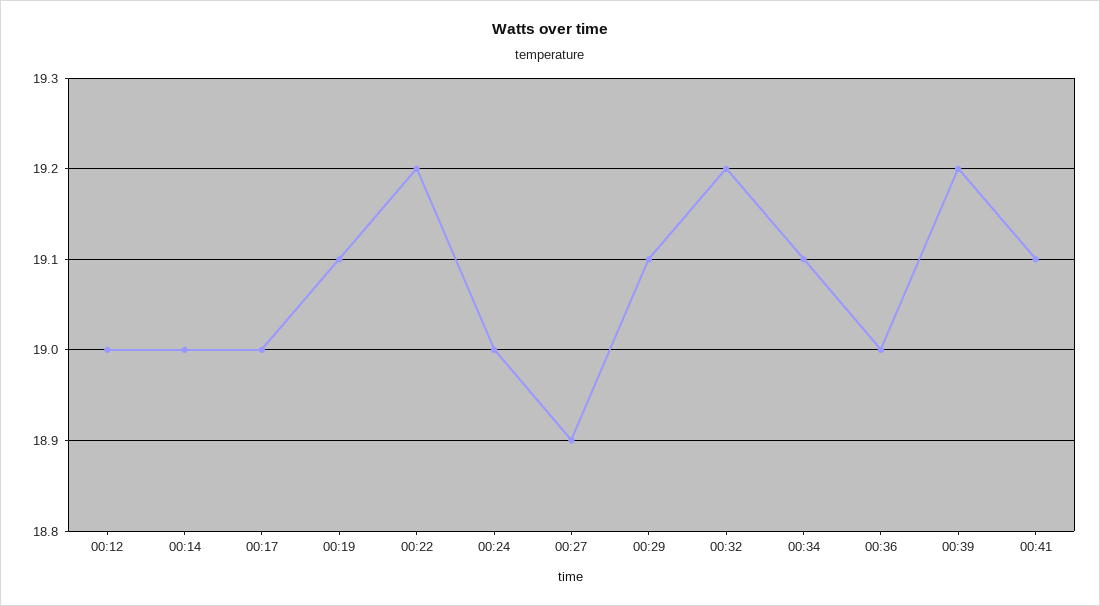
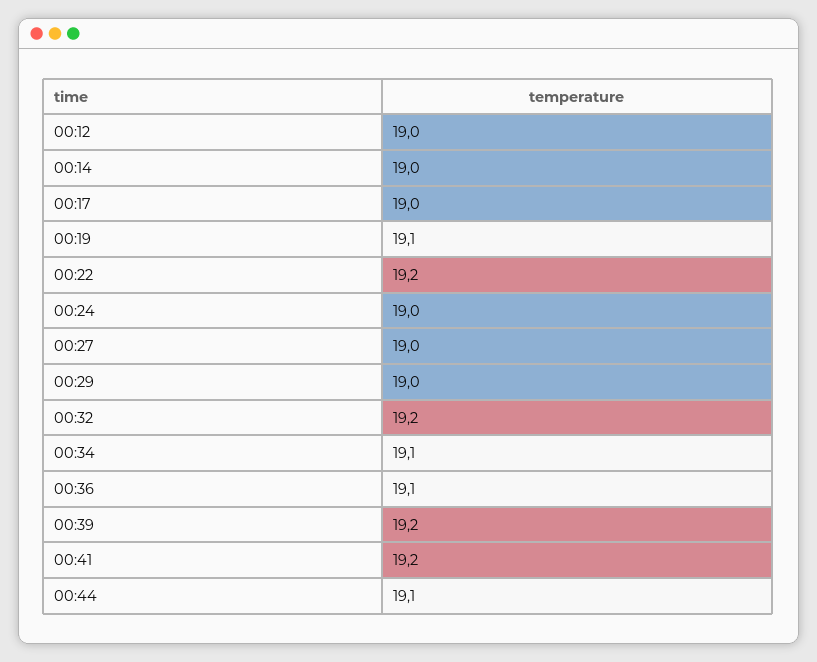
00:27: 18.9 -> 19
00:29: 19.1 -> 19
00:36: 19 -> 19.1
00:41: 19.1 -> 19.2
00:44: none -> 19.1

